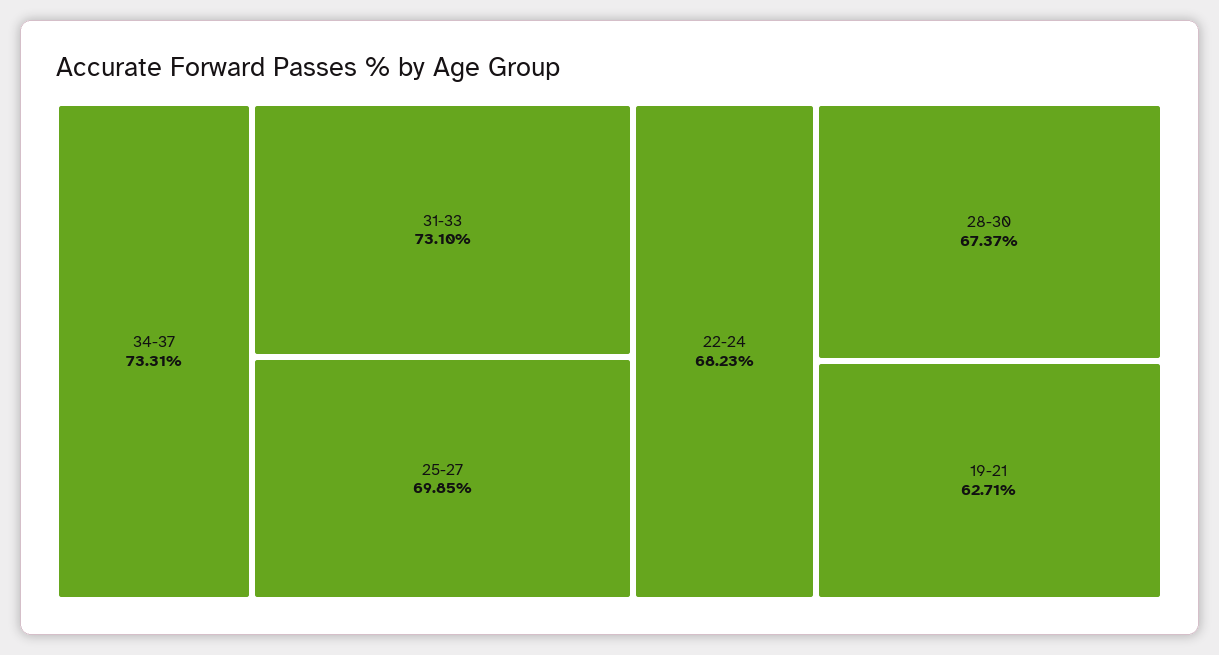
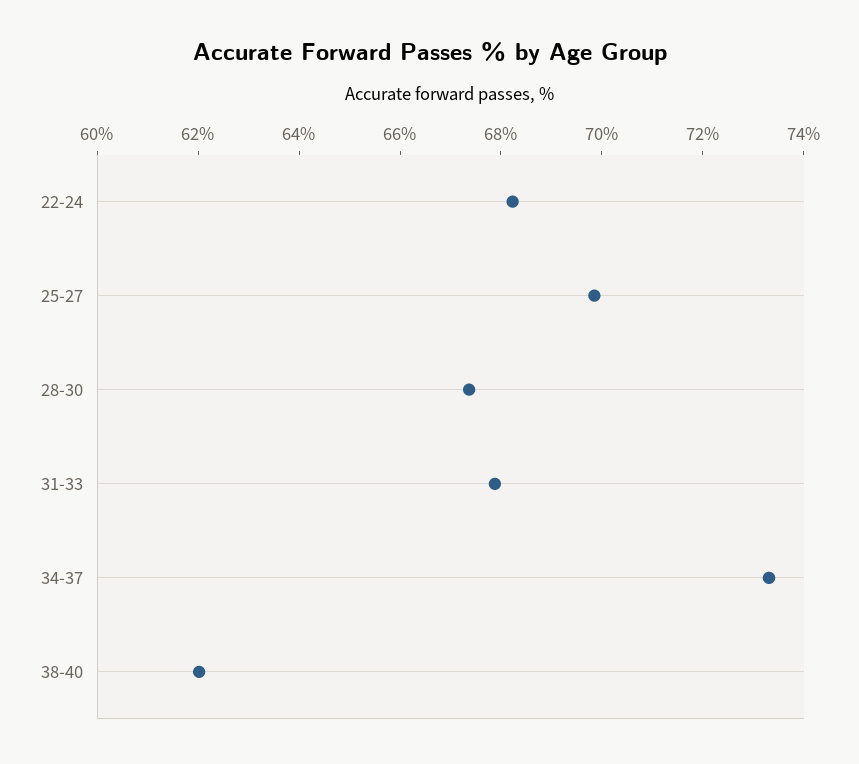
31-33: 73.1 -> 68
19-21: 62.71 -> none
38-40: none -> 62

